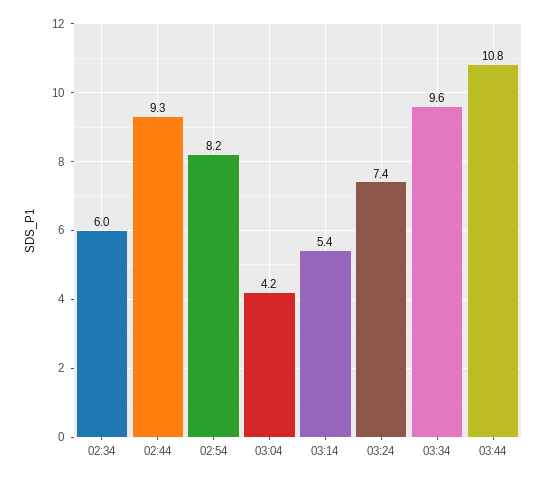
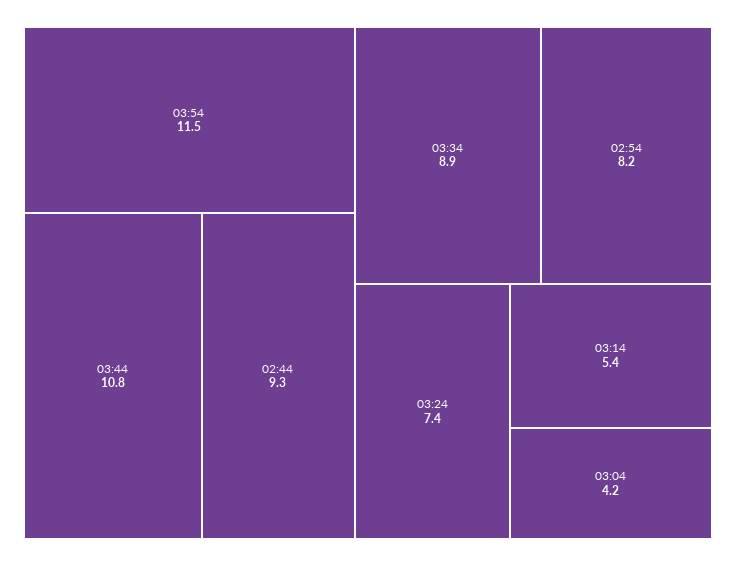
02:34: 6 -> none
03:34: 9.6 -> 8.9
03:54: none -> 11.5

